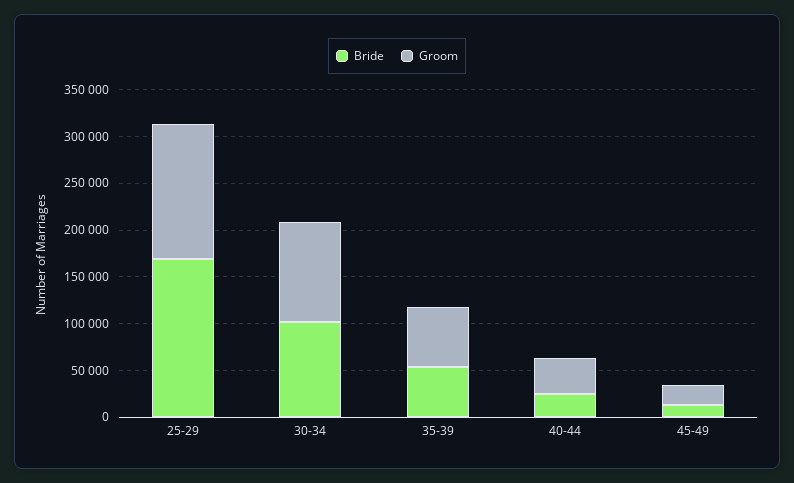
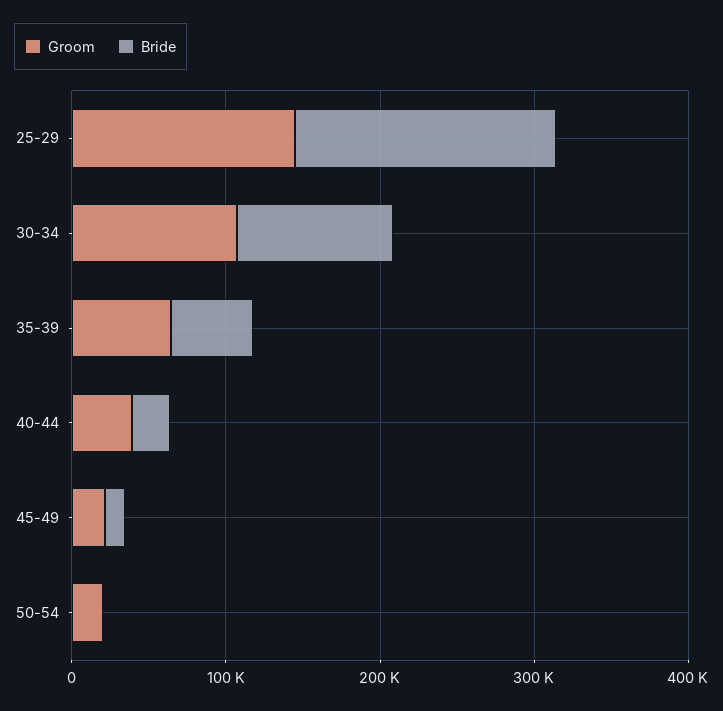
Groom, 50-54: none -> 20000
Bride, 50-54: none -> 0

